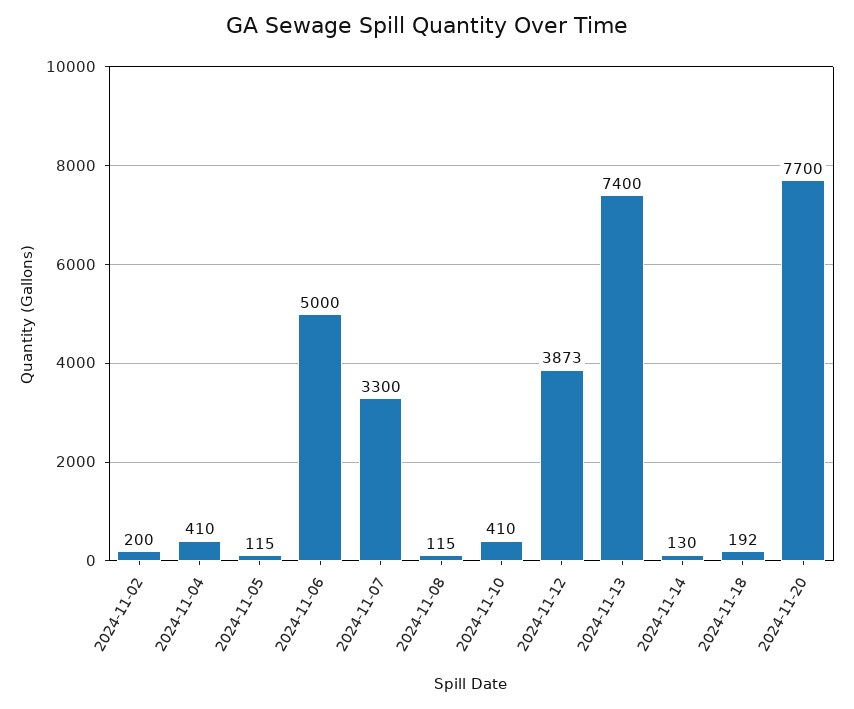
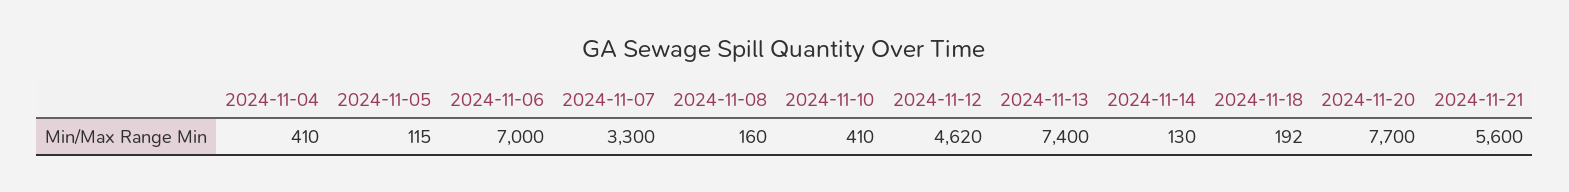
2024-11-02: 200 -> none
2024-11-06: 5000 -> 7000
2024-11-08: 115 -> 160
2024-11-12: 3873 -> 4620
2024-11-21: none -> 5600

